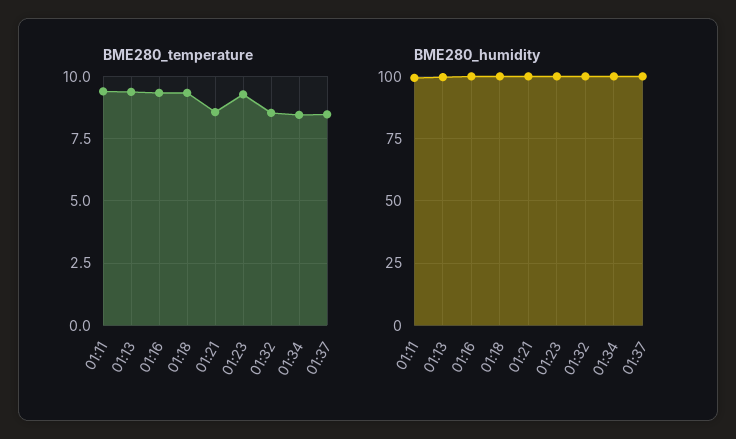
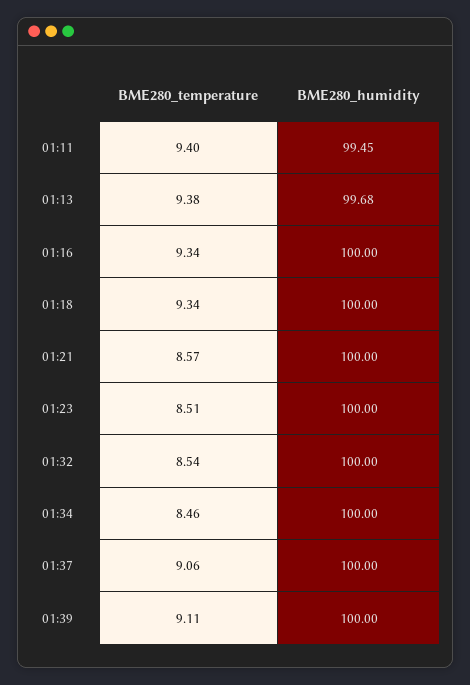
BME280_temperature, 01:23: 9.25 -> 8.51
BME280_temperature, 01:37: 8.5 -> 9.06
BME280_temperature, 01:39: none -> 9.11
BME280_humidity, 01:39: none -> 100

